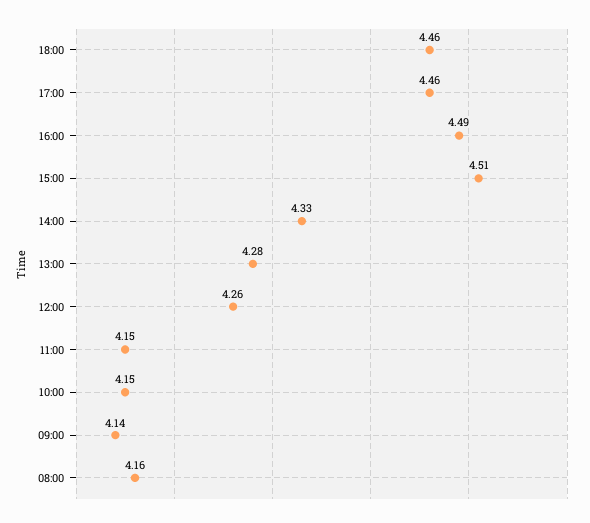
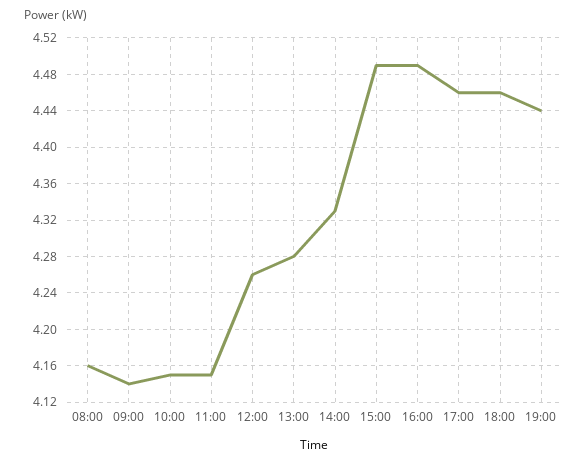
15:00: 4.51 -> 4.49
19:00: none -> 4.44

